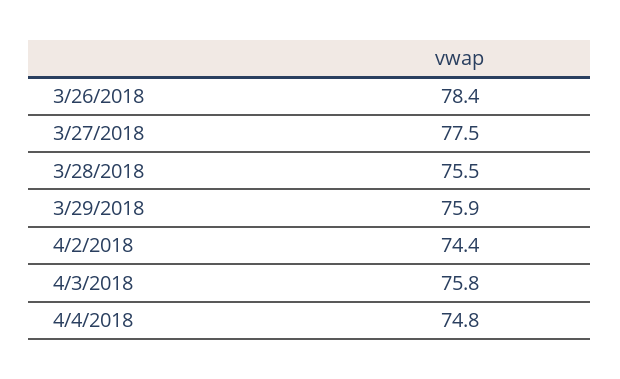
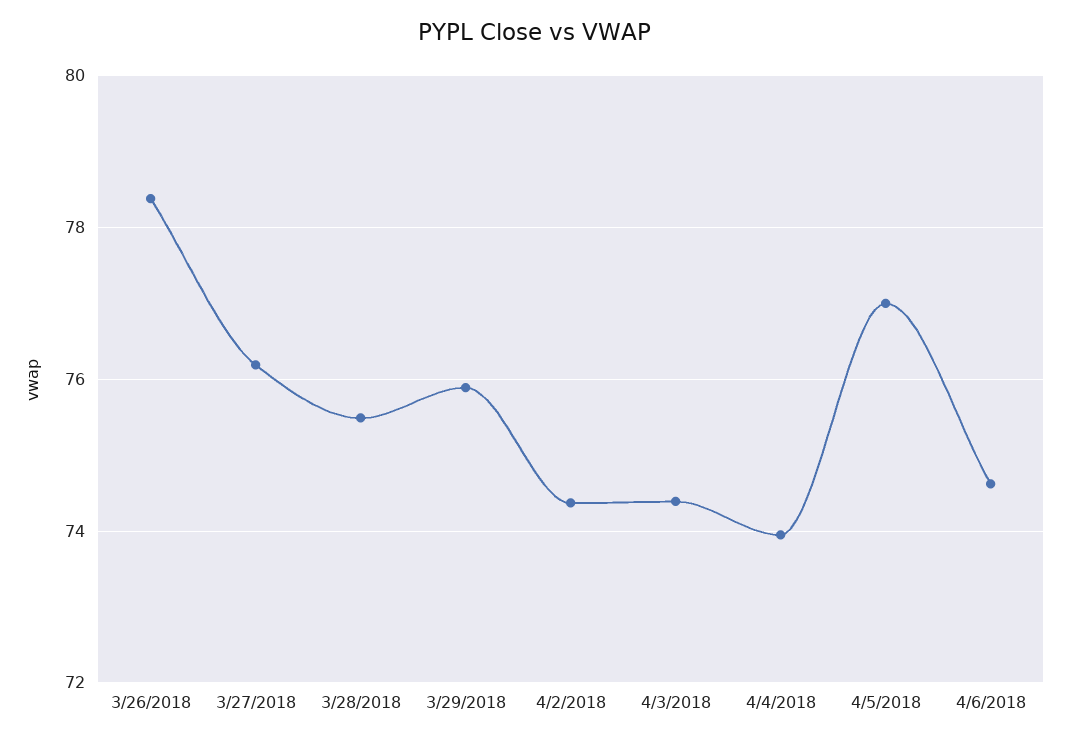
3/27/2018: 77.5 -> 76.2
4/3/2018: 75.8 -> 74.4
4/4/2018: 74.8 -> 74
4/5/2018: none -> 77
4/6/2018: none -> 74.6

